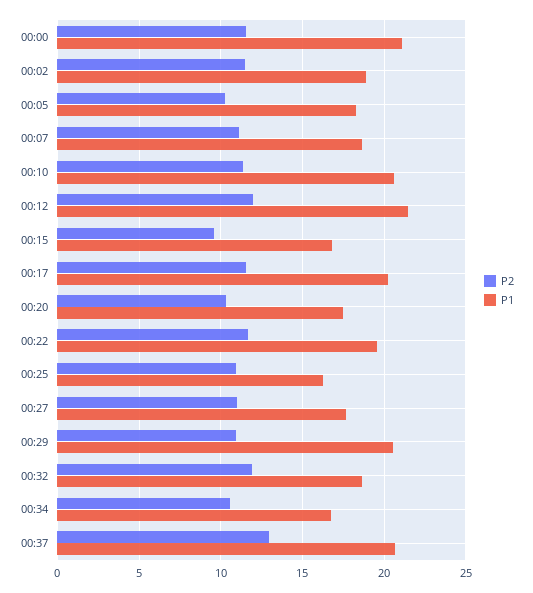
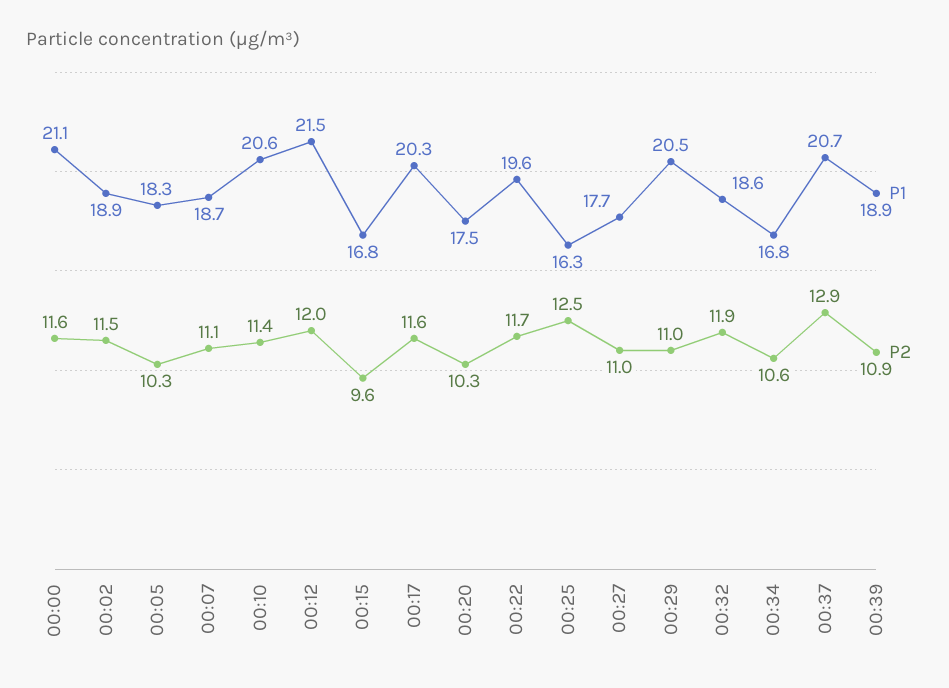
P2, 00:25: 11 -> 12.5
P1, 00:39: none -> 18.9
P2, 00:39: none -> 10.9

